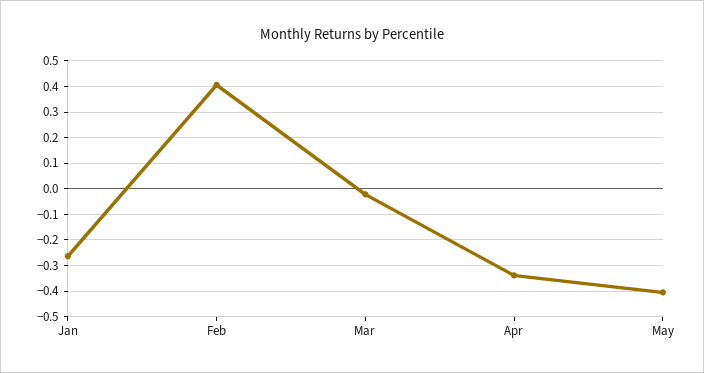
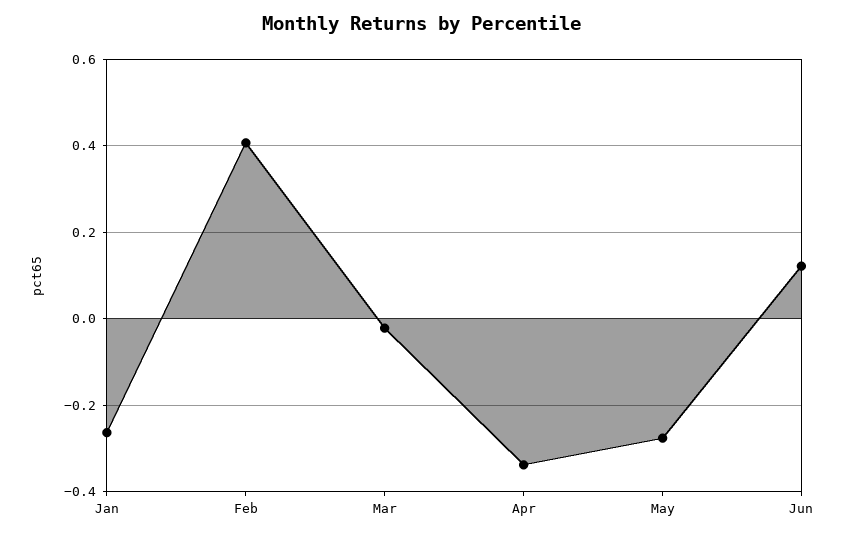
May: -0.4 -> -0.28
Jun: none -> 0.12

